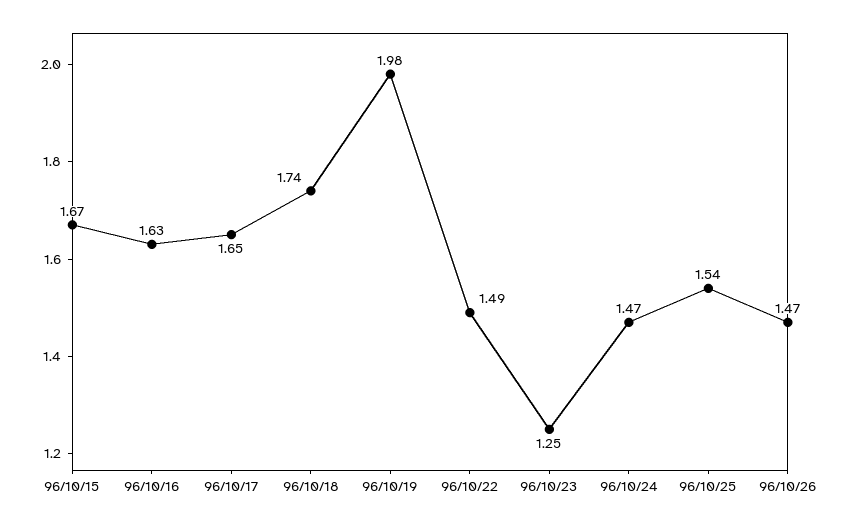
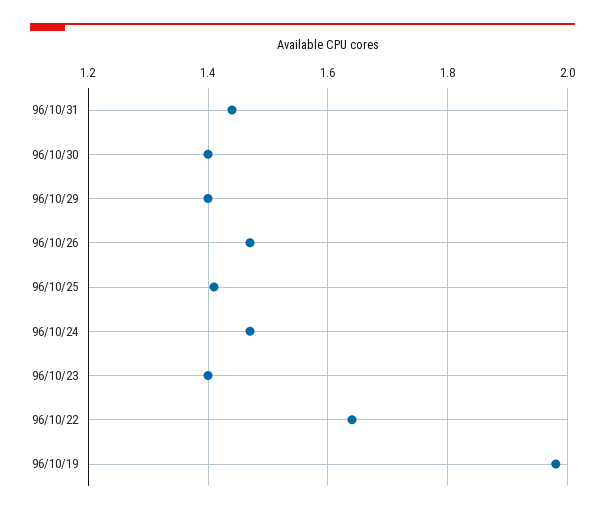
96/10/15: 1.67 -> none
96/10/16: 1.63 -> none
96/10/17: 1.65 -> none
96/10/18: 1.74 -> none
96/10/22: 1.49 -> 1.65
96/10/23: 1.25 -> 1.4
96/10/25: 1.54 -> 1.4
96/10/31: none -> 1.45
96/10/30: none -> 1.4
96/10/29: none -> 1.4

